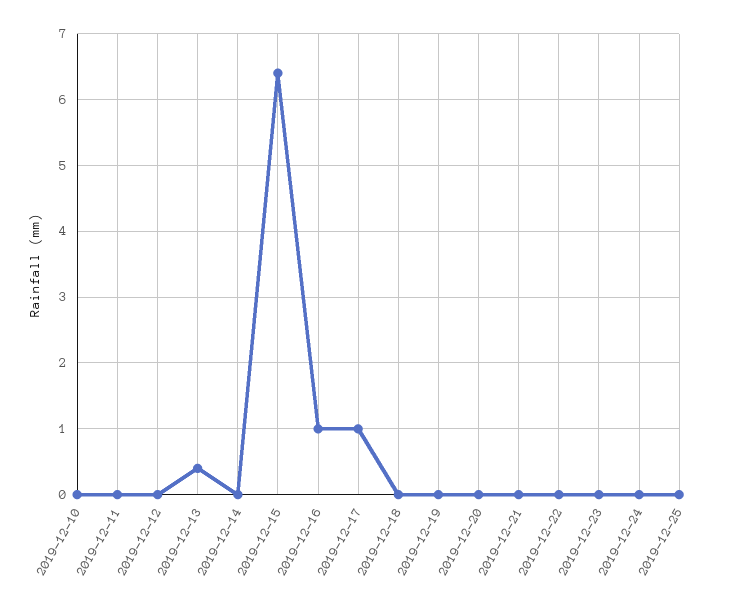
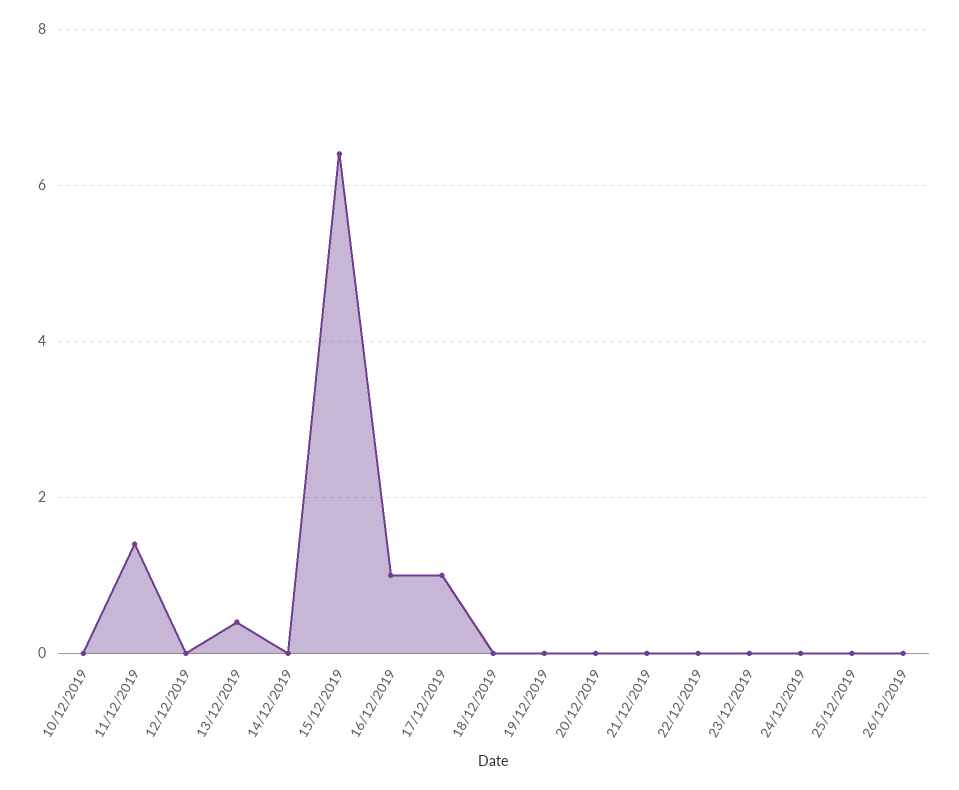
2019-12-11: 0 -> 1.5
26/12/2019: none -> 0

